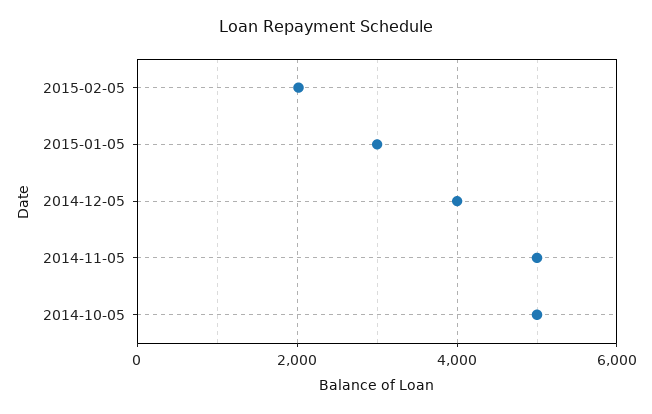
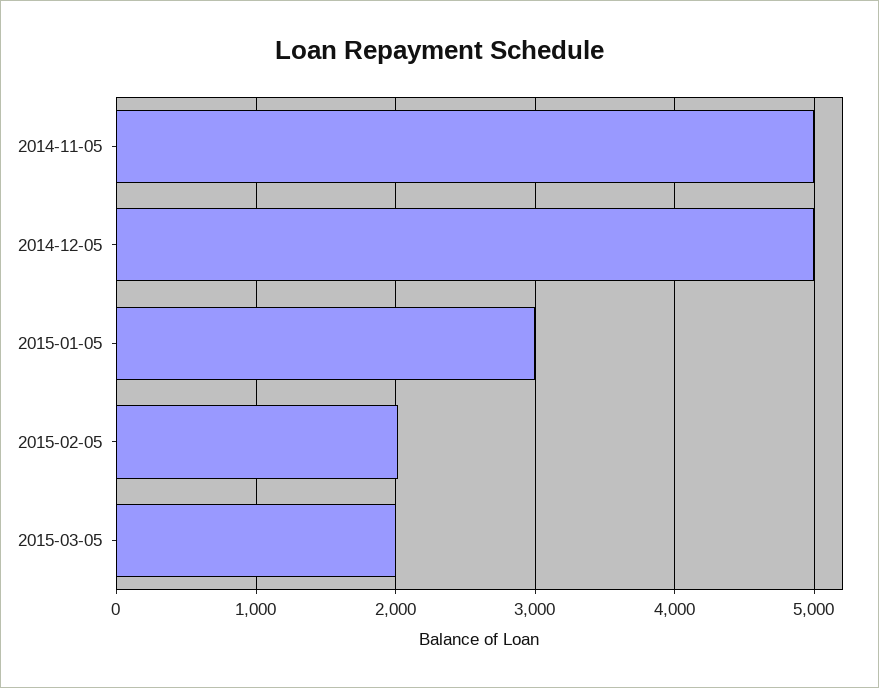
2014-12-05: 4000 -> 5000
2014-10-05: 5000 -> none
2015-03-05: none -> 2000

